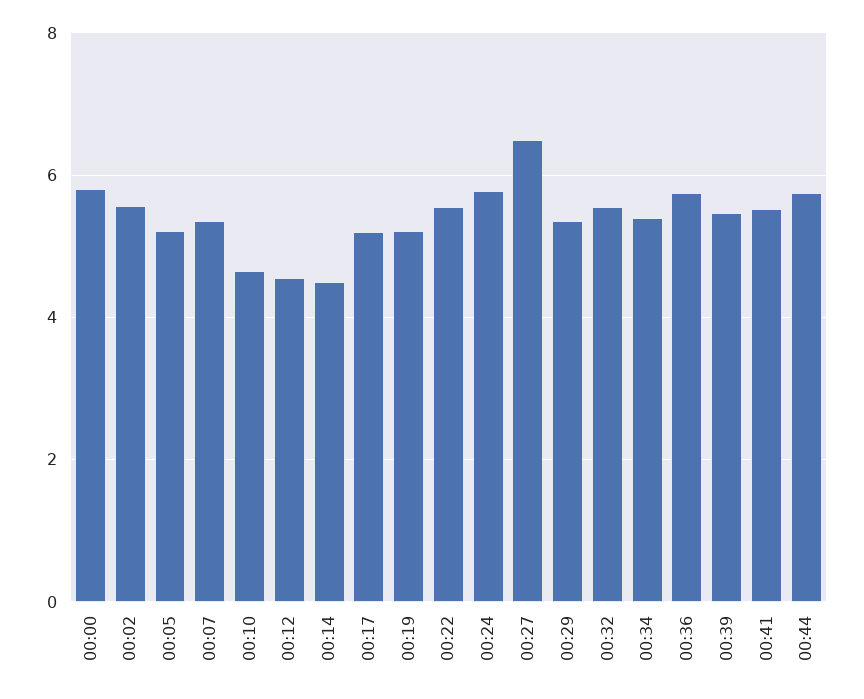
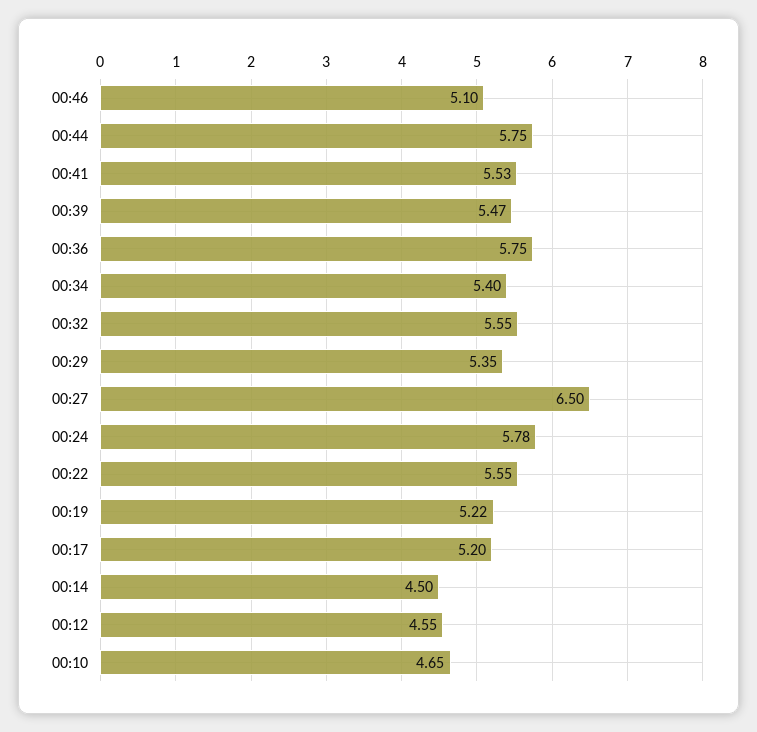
00:00: 5.8 -> none
00:02: 5.6 -> none
00:05: 5.2 -> none
00:07: 5.4 -> none
00:46: none -> 5.1

